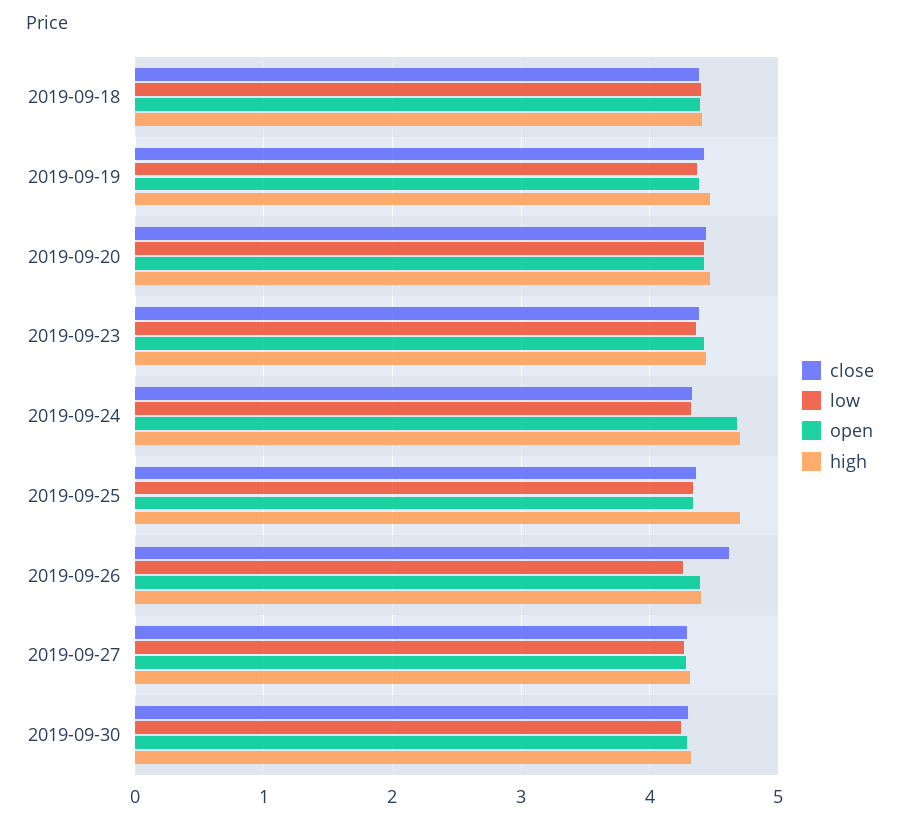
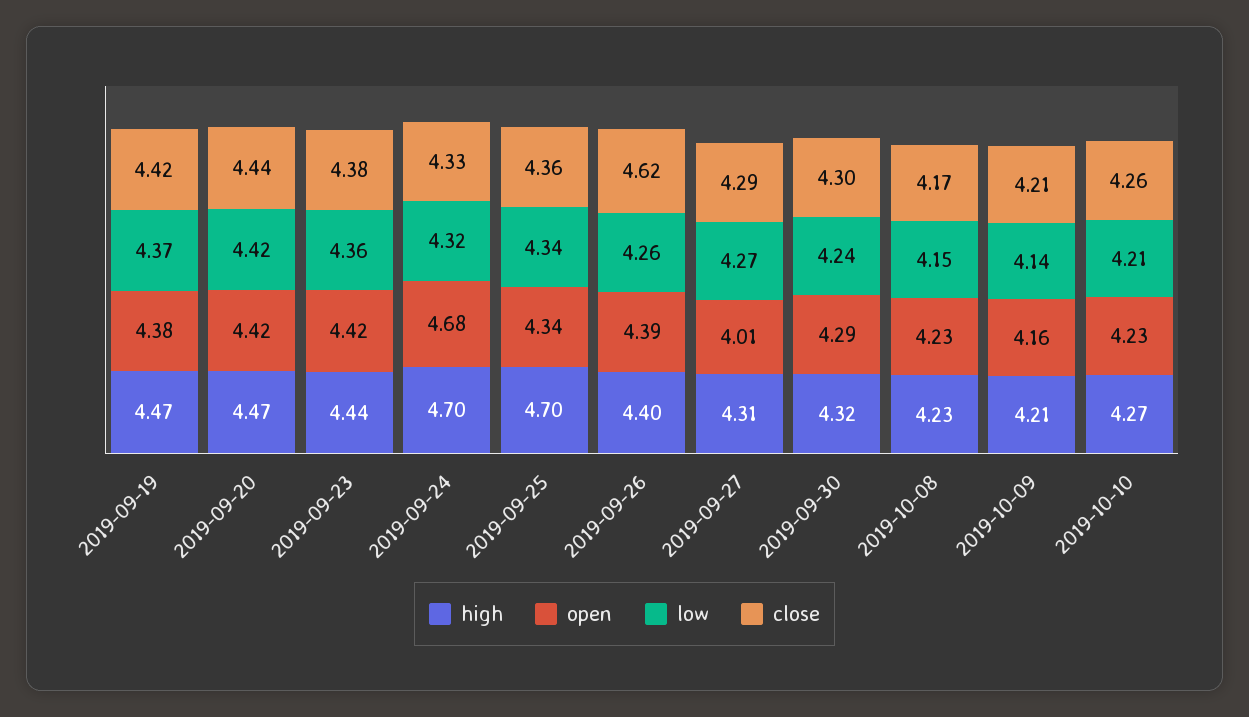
close, 2019-09-18: 4.4 -> none
low, 2019-09-18: 4.4 -> none
open, 2019-09-18: 4.4 -> none
high, 2019-09-18: 4.4 -> none
open, 2019-09-27: 4.3 -> 4.01
high, 2019-10-08: none -> 4.23
open, 2019-10-08: none -> 4.23
low, 2019-10-08: none -> 4.15
close, 2019-10-08: none -> 4.17
high, 2019-10-09: none -> 4.21
open, 2019-10-09: none -> 4.16
low, 2019-10-09: none -> 4.14
close, 2019-10-09: none -> 4.21
high, 2019-10-10: none -> 4.27
open, 2019-10-10: none -> 4.23
low, 2019-10-10: none -> 4.21
close, 2019-10-10: none -> 4.26

